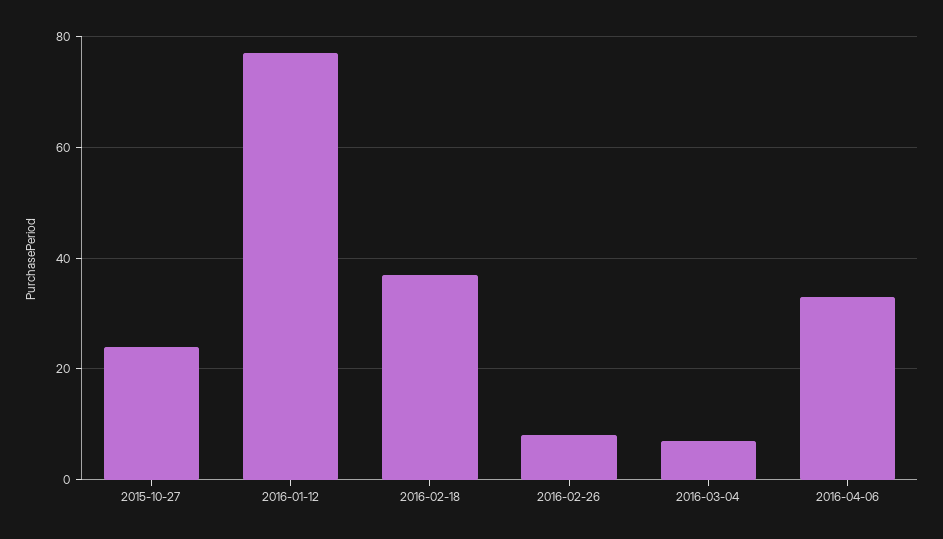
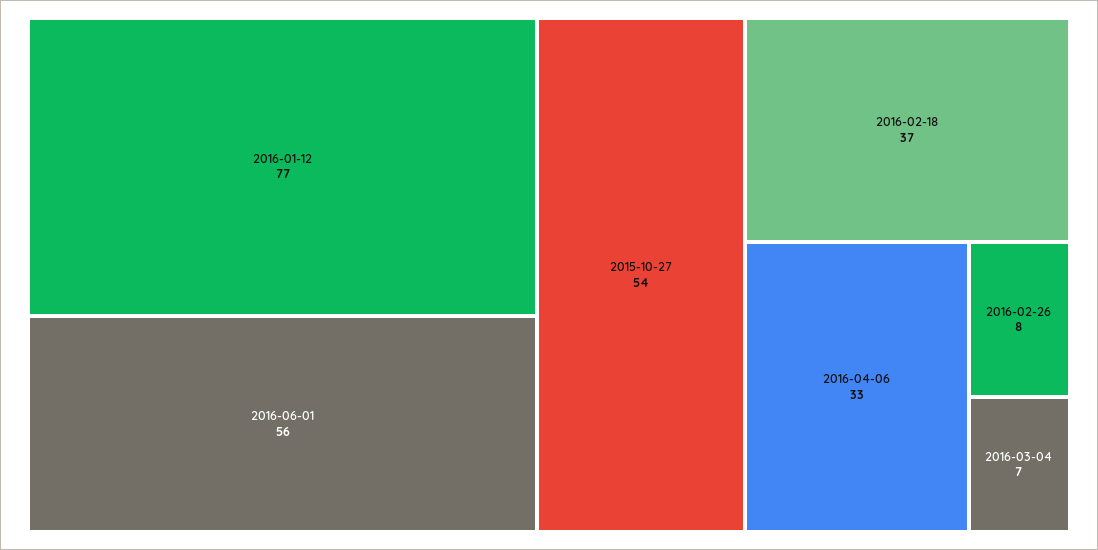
2015-10-27: 25 -> 54
2016-06-01: none -> 56

